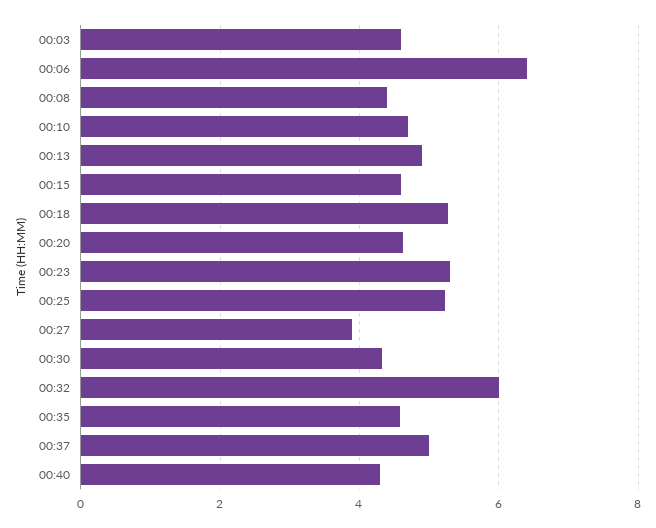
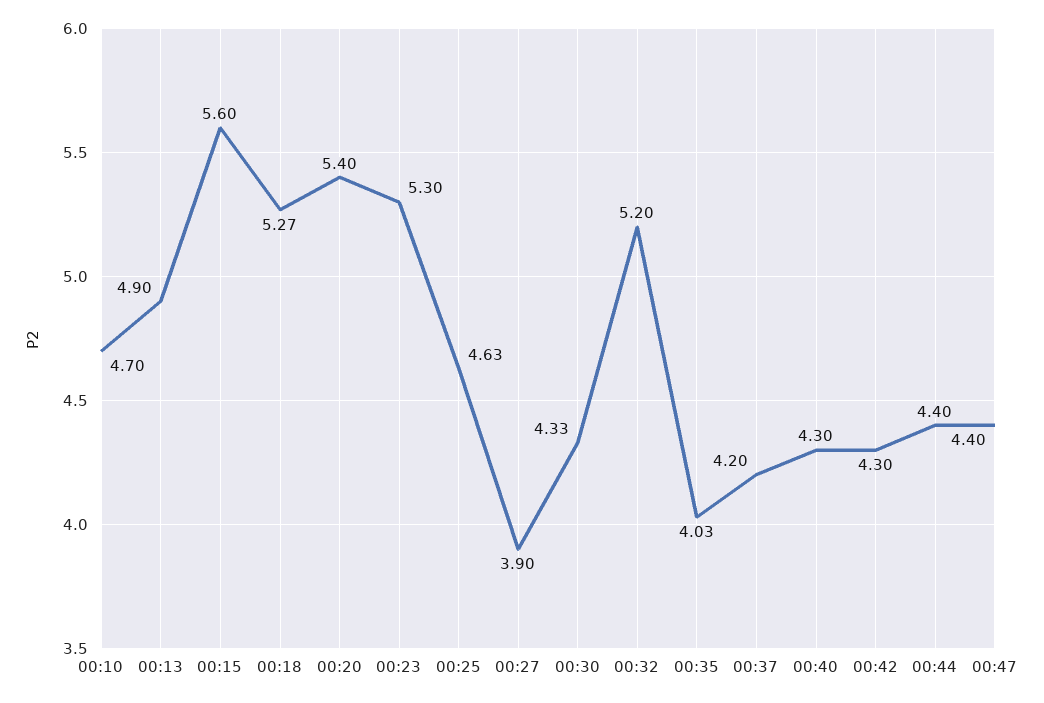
00:03: 4.6 -> none
00:06: 6.4 -> none
00:08: 4.4 -> none
00:15: 4.6 -> 5.6
00:20: 4.6 -> 5.4
00:25: 5.2 -> 4.63
00:32: 6 -> 5.2
00:35: 4.6 -> 4.03
00:37: 5 -> 4.2
00:42: none -> 4.3
00:44: none -> 4.4
00:47: none -> 4.4

